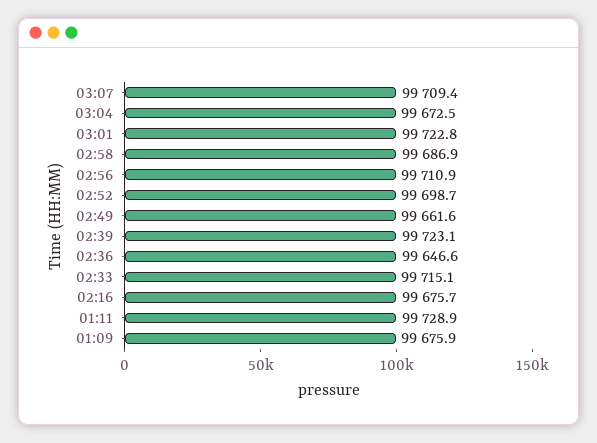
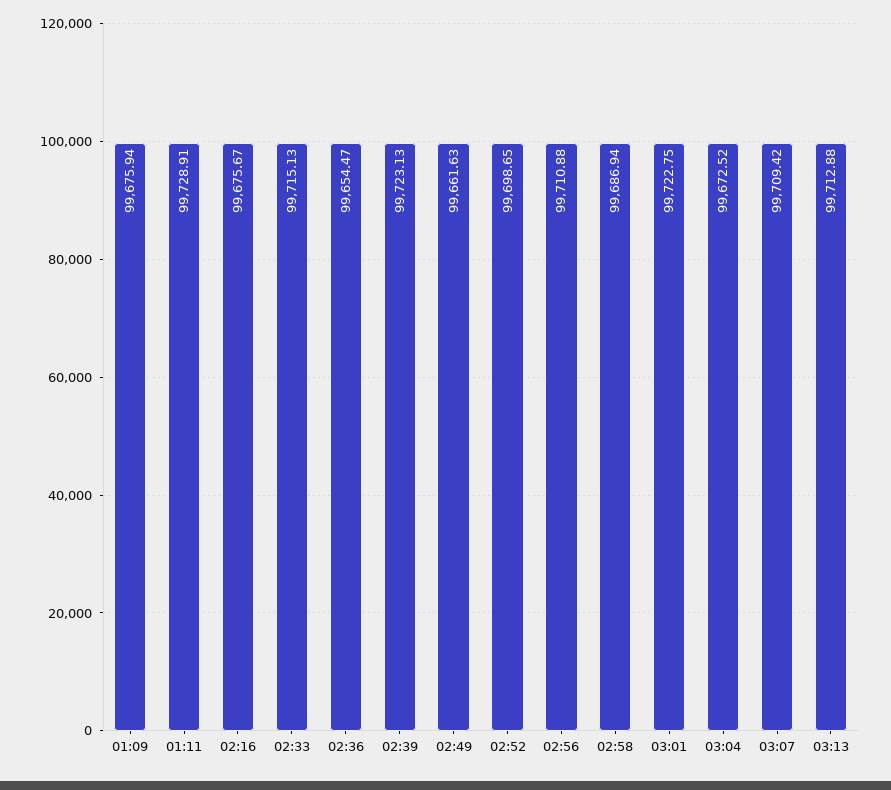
02:36: 99646.6 -> 99654.47
03:13: none -> 99712.88

